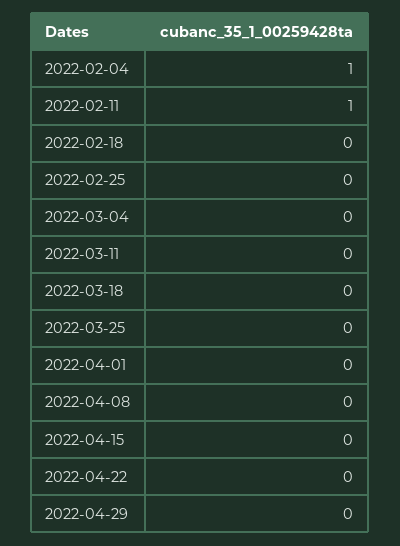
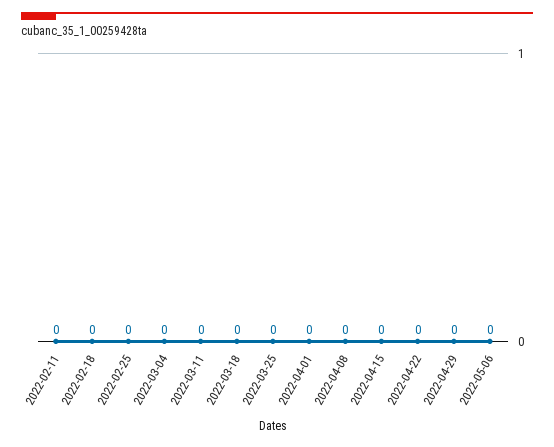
2022-02-04: 1 -> none
2022-02-11: 1 -> 0
2022-05-06: none -> 0

